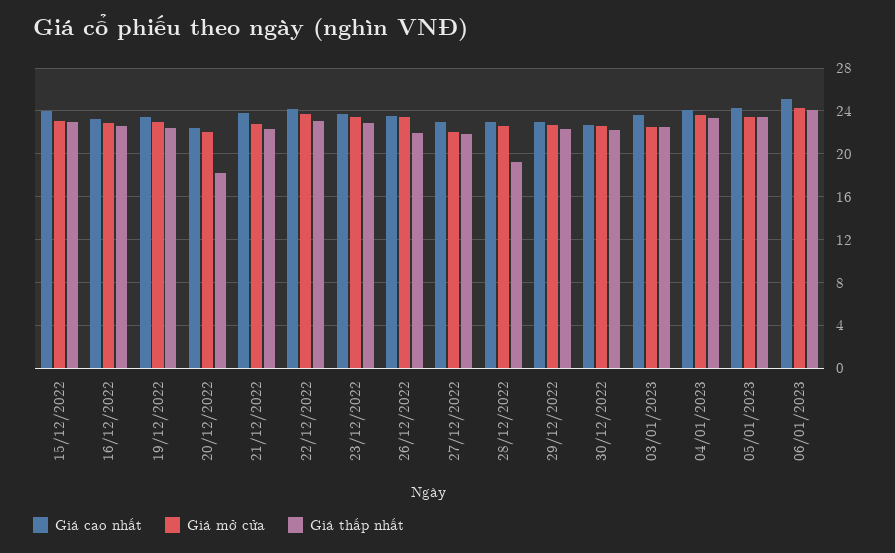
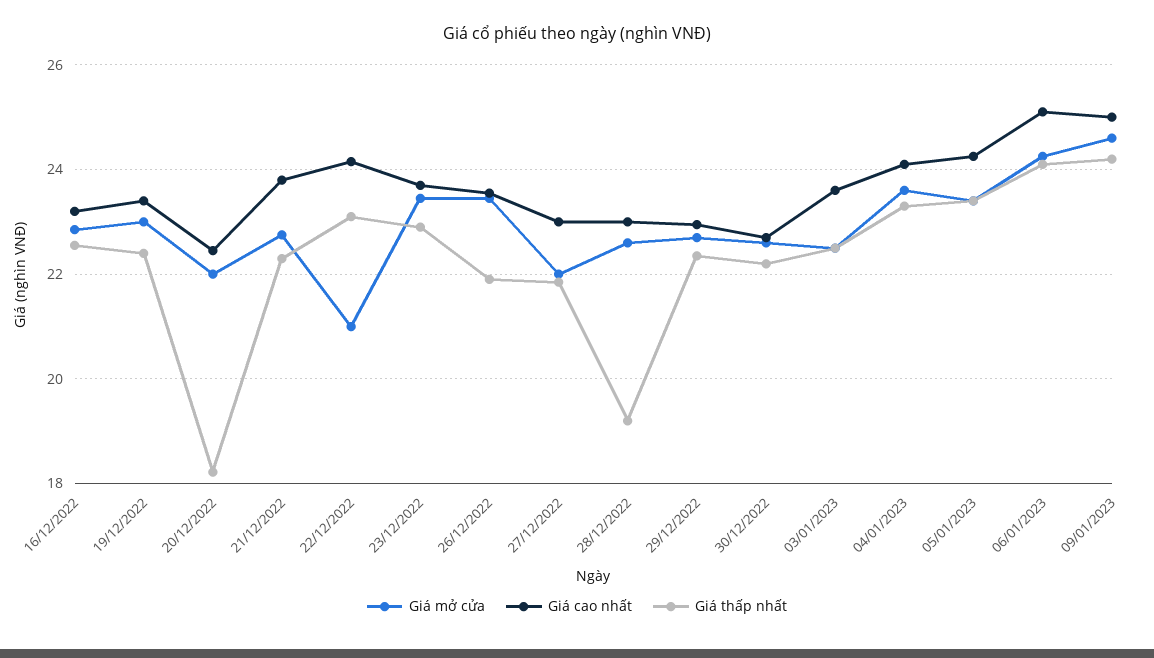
Giá cao nhất, 15/12/2022: 24 -> none
Giá mở cửa, 15/12/2022: 23 -> none
Giá thấp nhất, 15/12/2022: 23 -> none
Giá mở cửa, 22/12/2022: 24 -> 21
Giá mở cửa, 09/01/2023: none -> 24.6
Giá cao nhất, 09/01/2023: none -> 25
Giá thấp nhất, 09/01/2023: none -> 24.2

